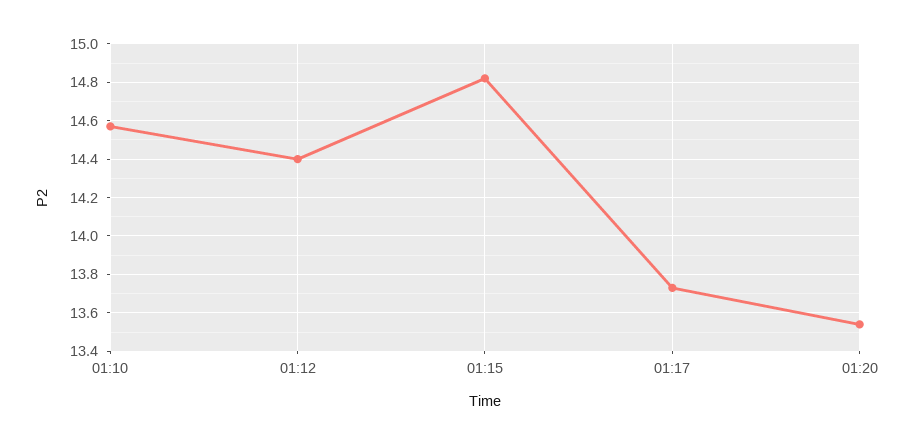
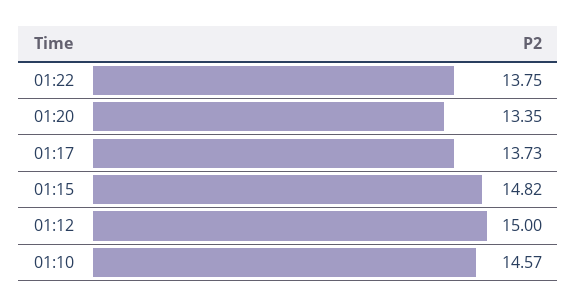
01:12: 14.4 -> 15
01:20: 13.55 -> 13.35
01:22: none -> 13.75

